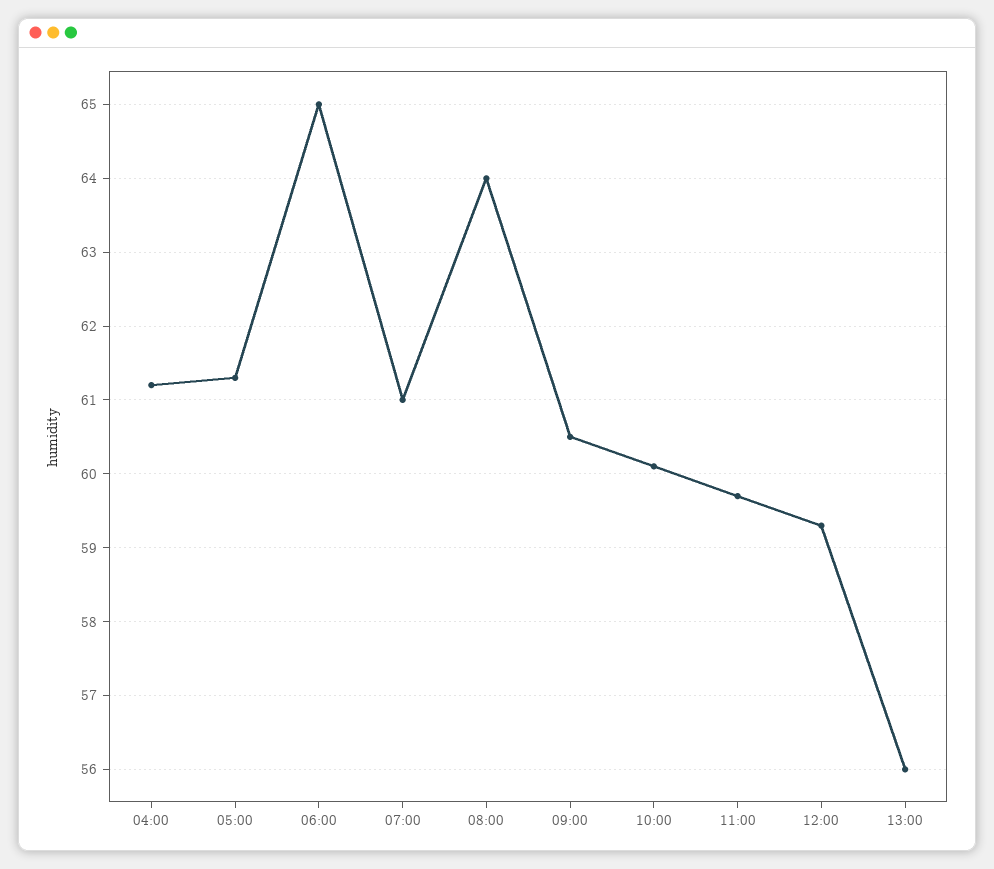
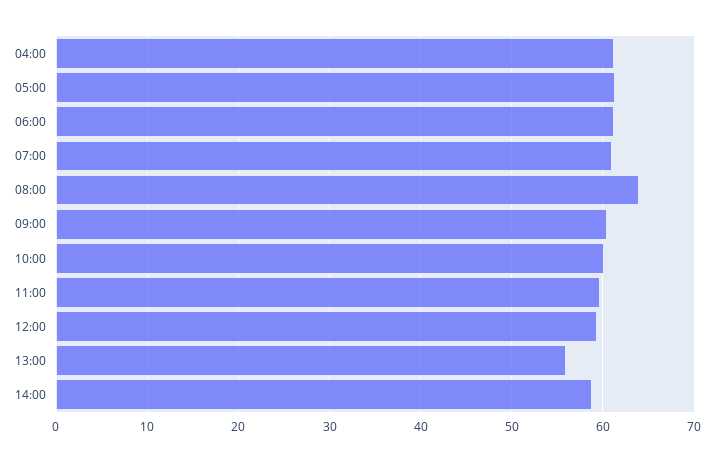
06:00: 65 -> 61
14:00: none -> 59

